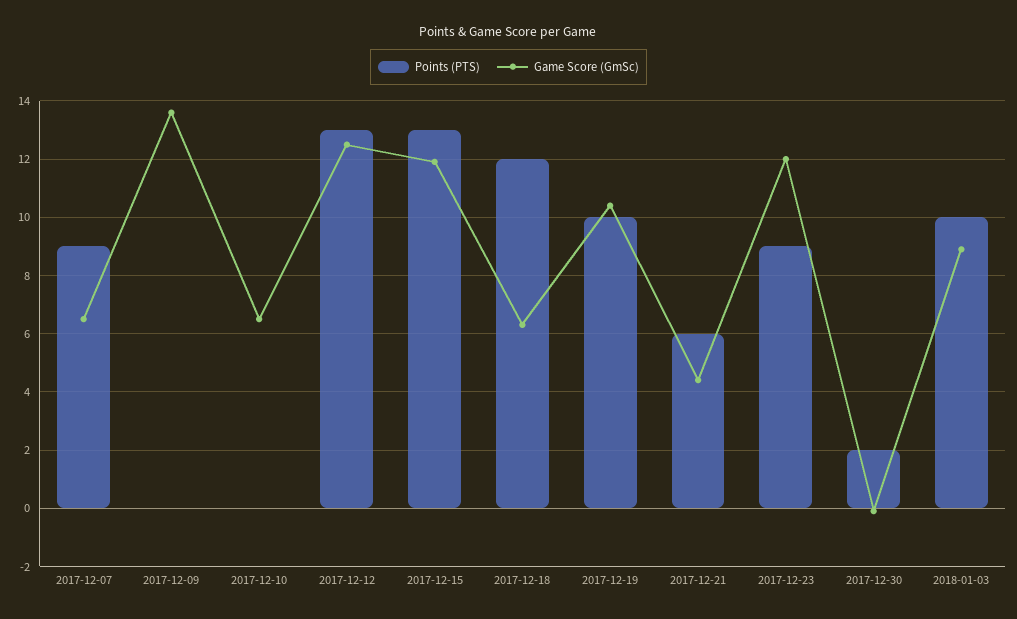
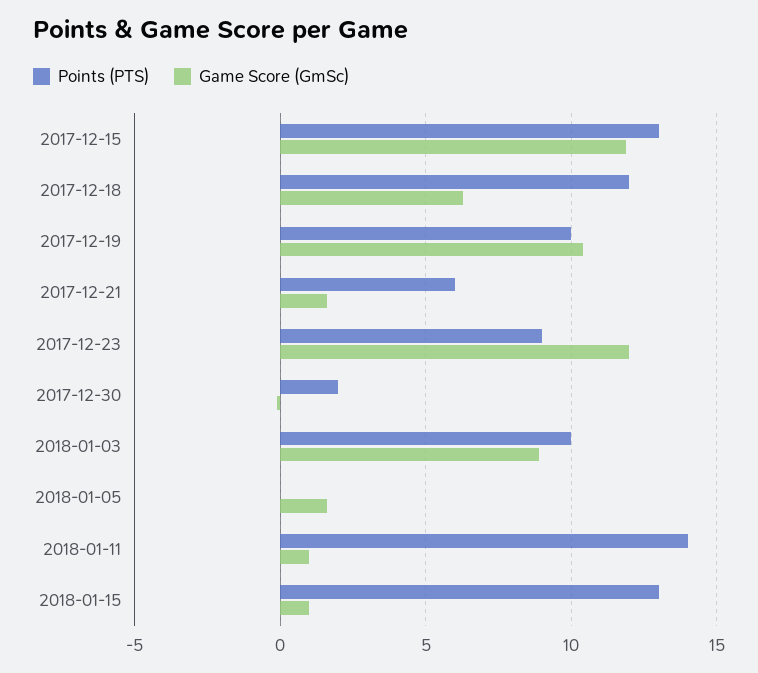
Points (PTS), 2017-12-07: 9 -> none
Game Score (GmSc), 2017-12-07: 6.5 -> none
Points (PTS), 2017-12-09: 0 -> none
Game Score (GmSc), 2017-12-09: 13.5 -> none
Points (PTS), 2017-12-10: 0 -> none
Game Score (GmSc), 2017-12-10: 6.5 -> none
Points (PTS), 2017-12-12: 13 -> none
Game Score (GmSc), 2017-12-12: 12.5 -> none
Game Score (GmSc), 2017-12-21: 4.5 -> 1.5
Points (PTS), 2018-01-05: none -> 0
Game Score (GmSc), 2018-01-05: none -> 1.5
Points (PTS), 2018-01-11: none -> 14
Game Score (GmSc), 2018-01-11: none -> 1
Points (PTS), 2018-01-15: none -> 13
Game Score (GmSc), 2018-01-15: none -> 1

